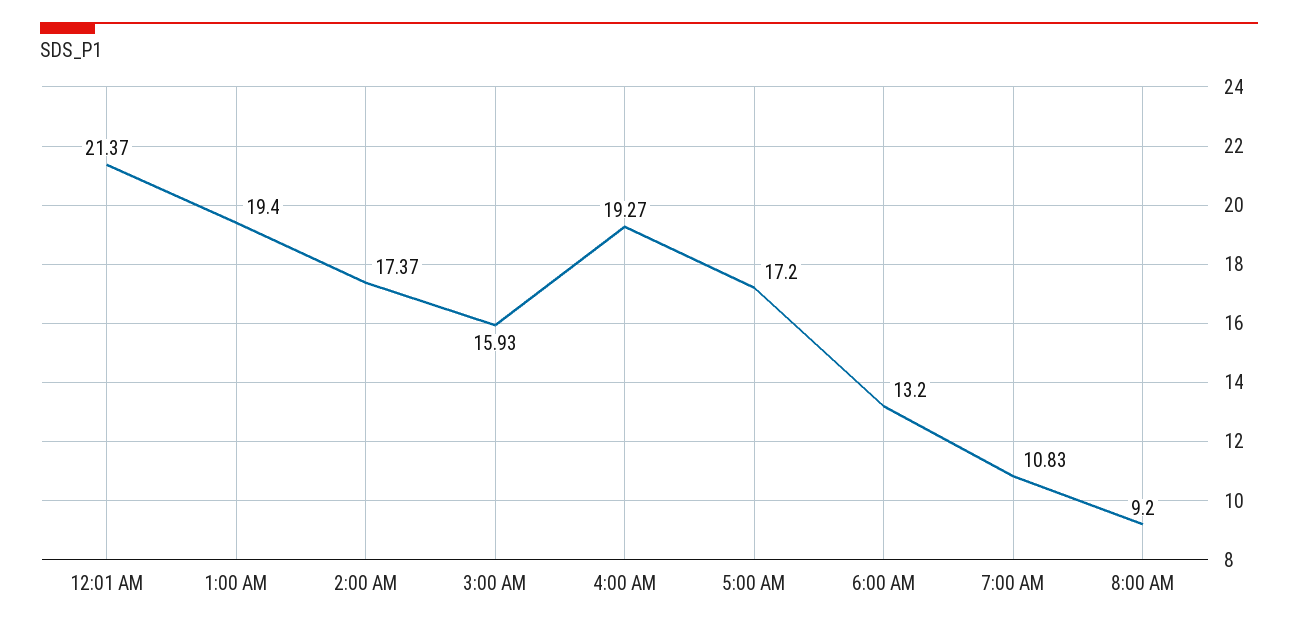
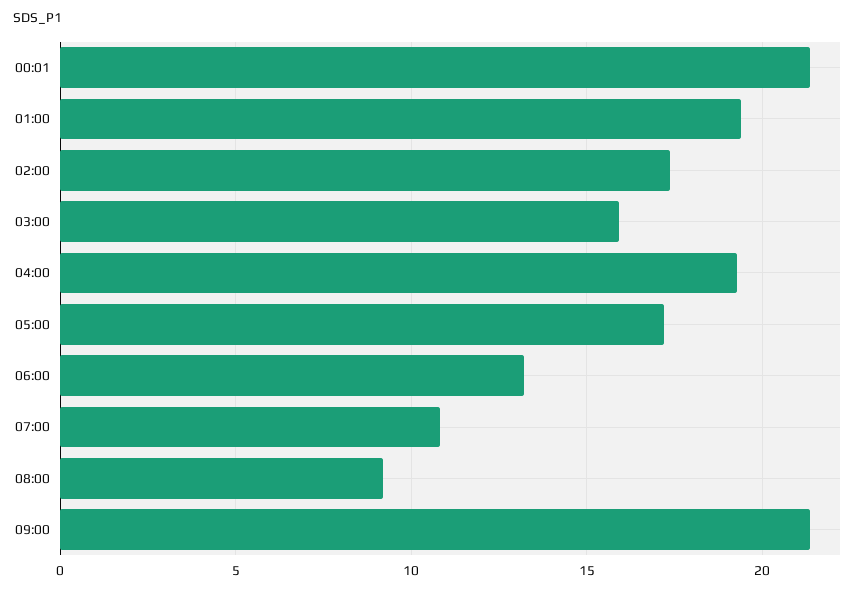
09:00: none -> 21.5

